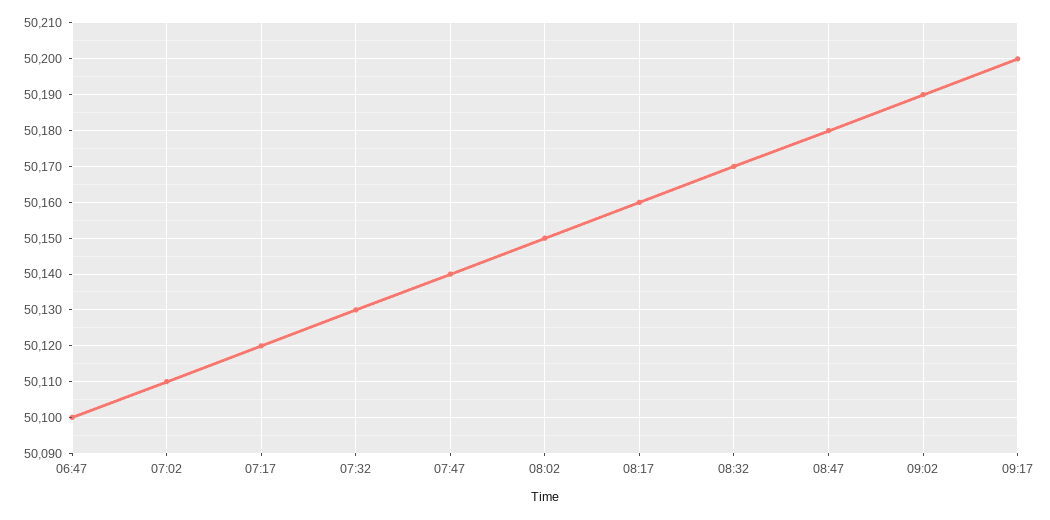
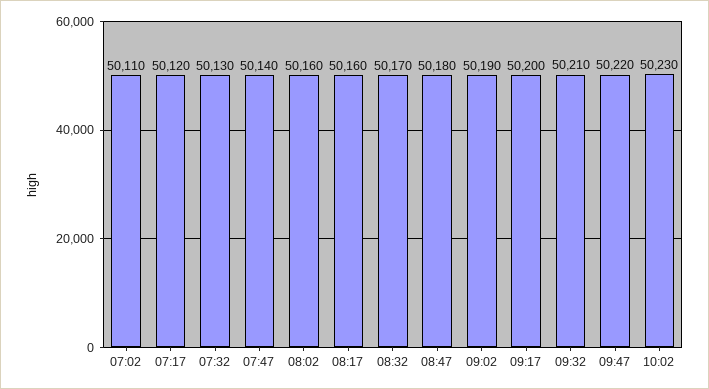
06:47: 50100 -> none
08:02: 50150 -> 50160
09:32: none -> 50210
09:47: none -> 50220
10:02: none -> 50230

